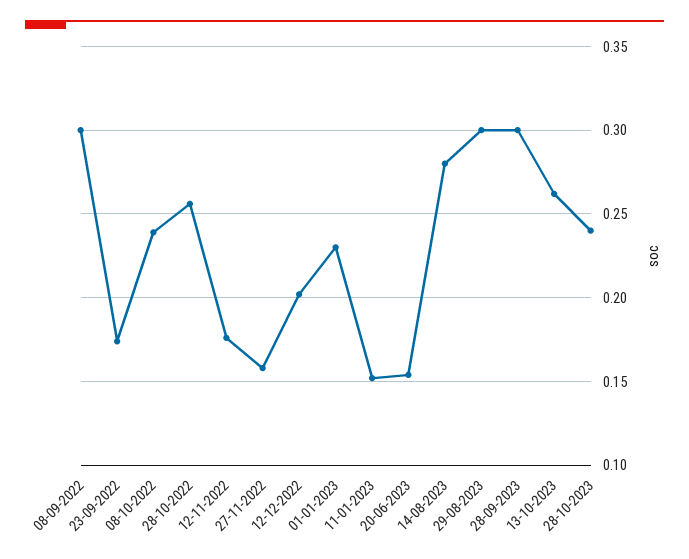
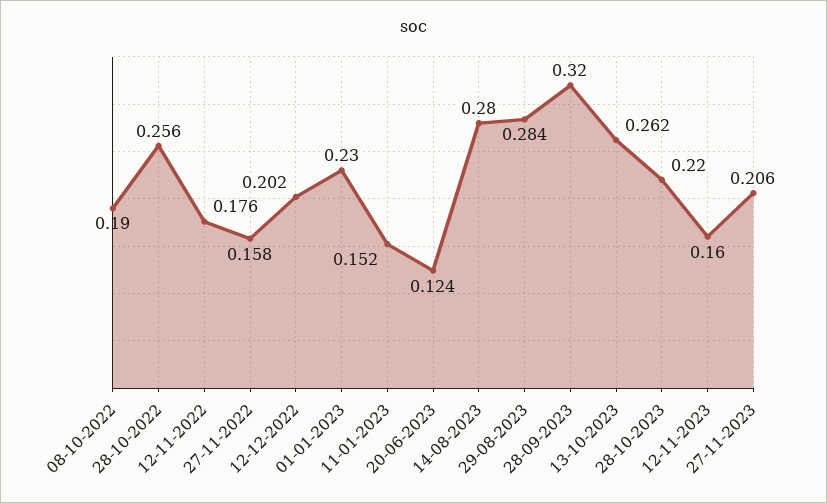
08-09-2022: 0.3 -> none
23-09-2022: 0.175 -> none
08-10-2022: 0.24 -> 0.19
20-06-2023: 0.155 -> 0.124
29-08-2023: 0.3 -> 0.284
28-09-2023: 0.3 -> 0.32
28-10-2023: 0.24 -> 0.22
12-11-2023: none -> 0.16
27-11-2023: none -> 0.206

